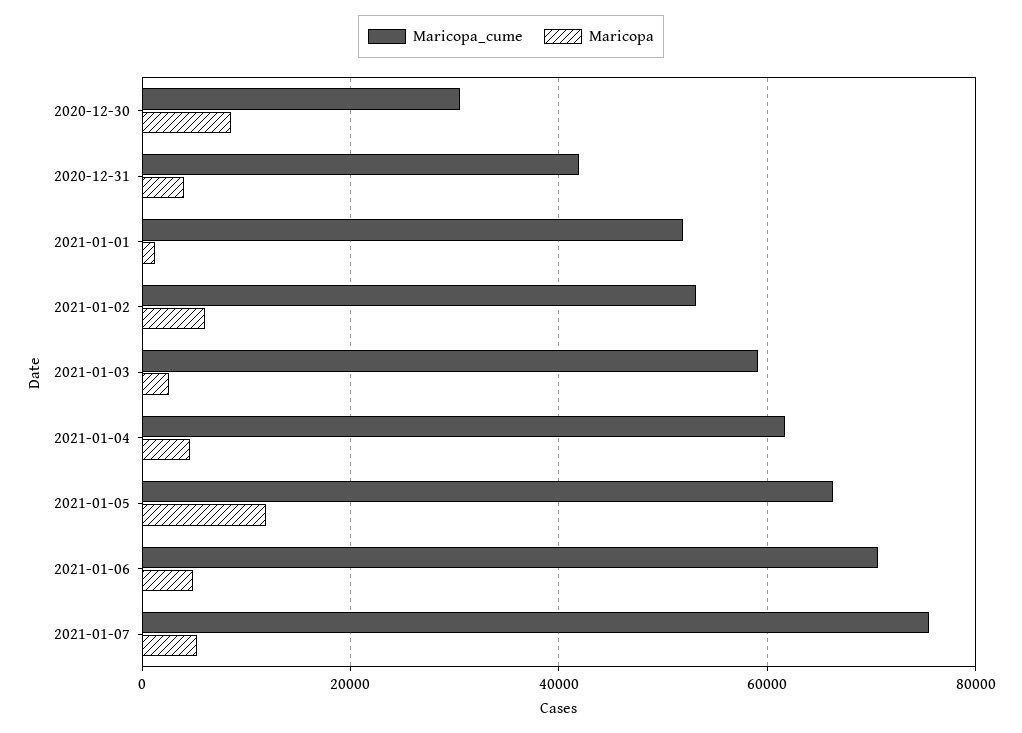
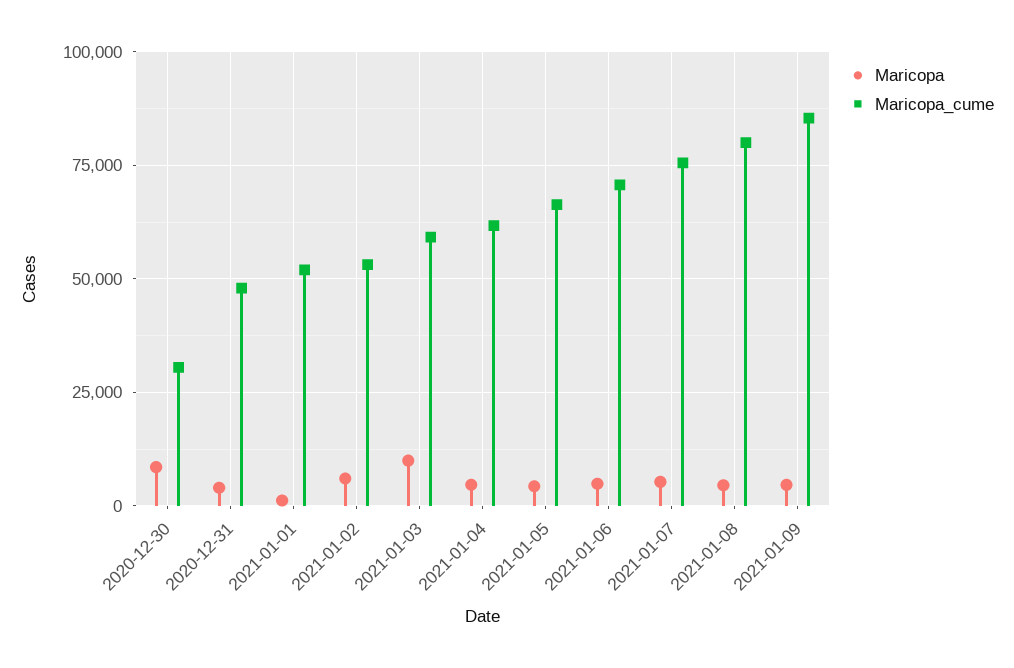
Maricopa_cume, 2020-12-31: 42000 -> 47500
Maricopa, 2021-01-03: 2000 -> 10000
Maricopa, 2021-01-05: 12000 -> 5000
Maricopa, 2021-01-08: none -> 5000
Maricopa_cume, 2021-01-08: none -> 80000
Maricopa, 2021-01-09: none -> 5000
Maricopa_cume, 2021-01-09: none -> 85000

